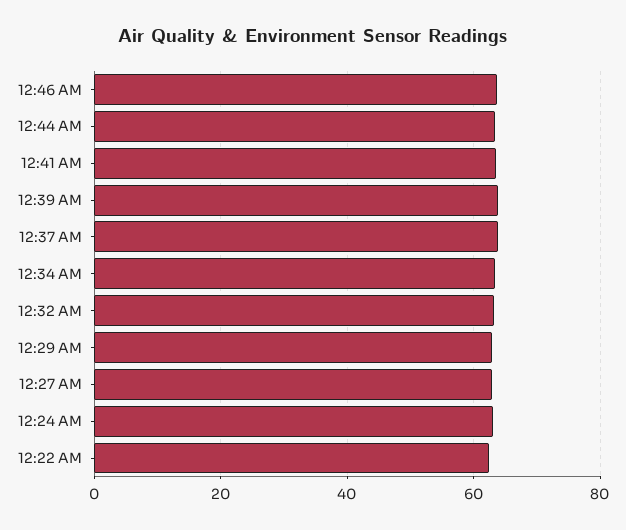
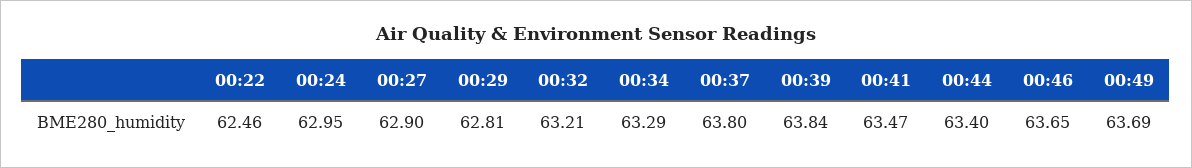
00:49: none -> 63.69

